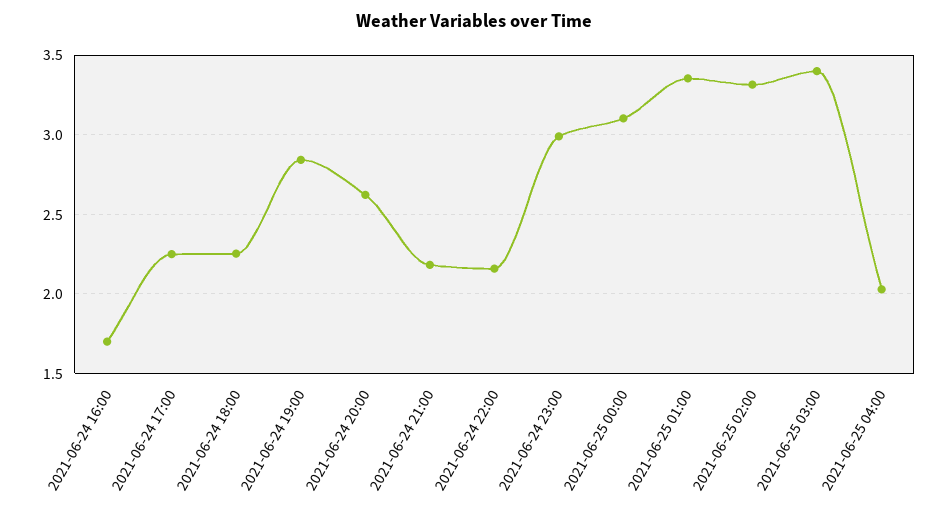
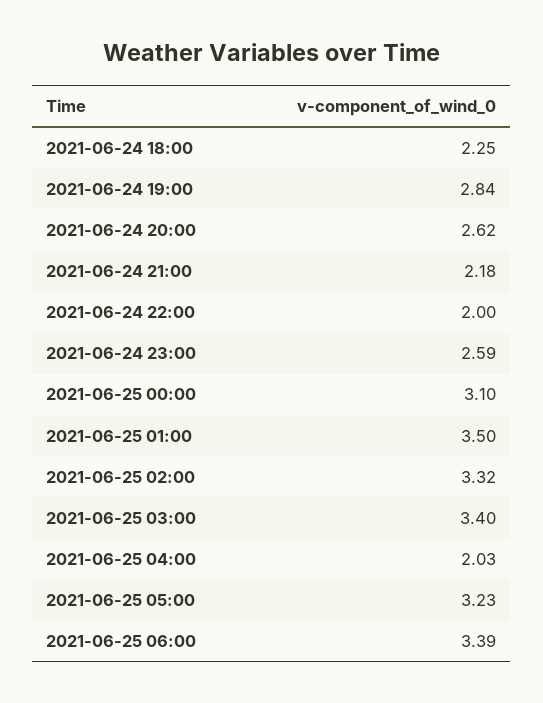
2021-06-24 16:00: 1.7 -> none
2021-06-24 17:00: 2.25 -> none
2021-06-24 22:00: 2.15 -> 2
2021-06-24 23:00: 3 -> 2.59
2021-06-25 01:00: 3.35 -> 3.5
2021-06-25 05:00: none -> 3.23
2021-06-25 06:00: none -> 3.39

